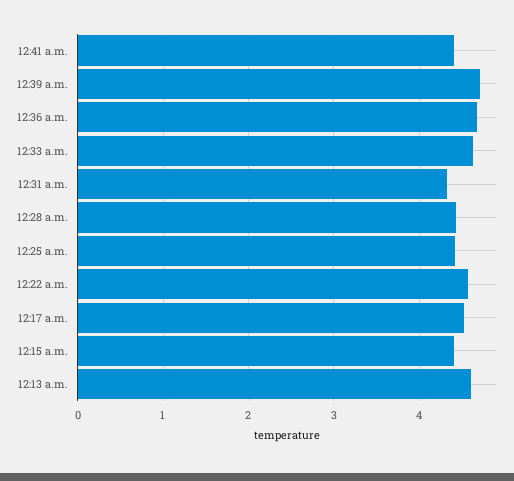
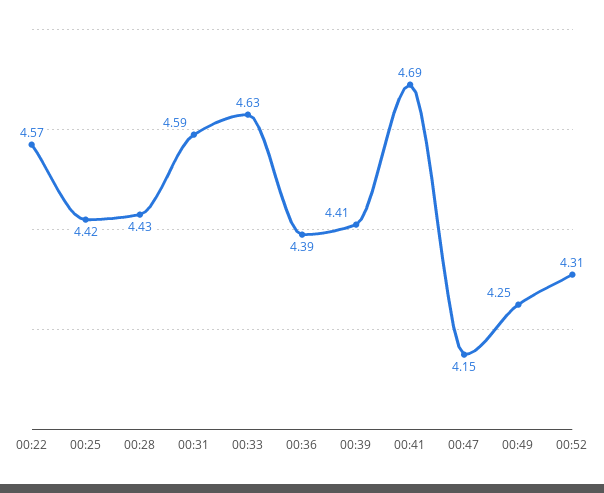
12:41 a.m.: 4.4 -> 4.69
12:39 a.m.: 4.7 -> 4.41
12:36 a.m.: 4.7 -> 4.39
12:31 a.m.: 4.3 -> 4.59
12:17 a.m.: 4.5 -> none
12:15 a.m.: 4.4 -> none
12:13 a.m.: 4.6 -> none
00:47: none -> 4.15
00:49: none -> 4.25
00:52: none -> 4.31

